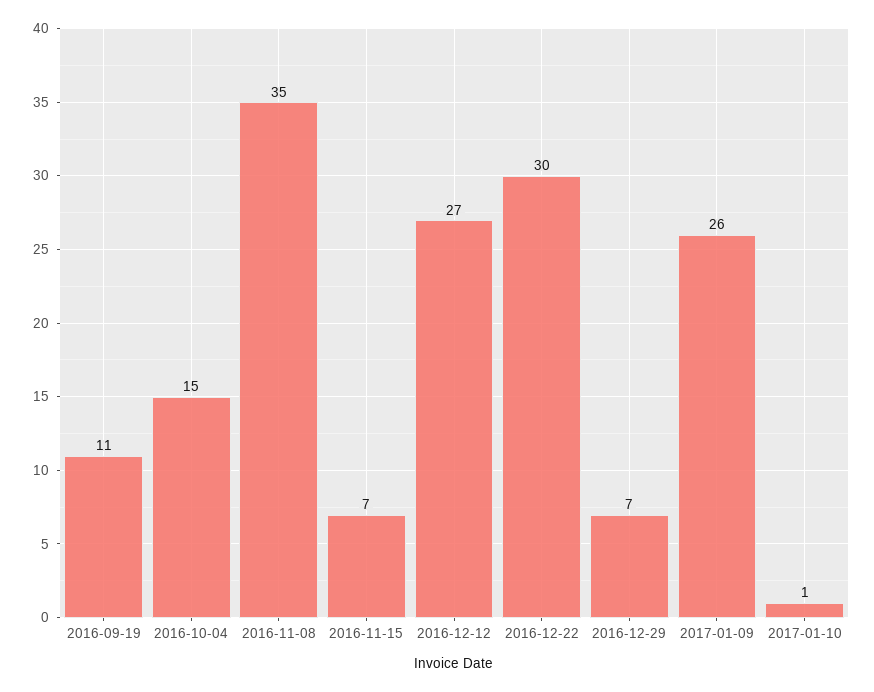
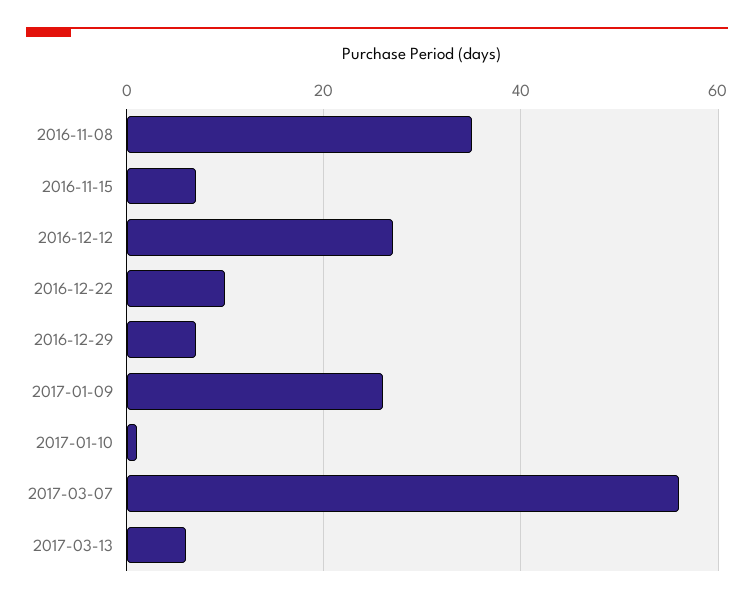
2016-09-19: 11 -> none
2016-10-04: 15 -> none
2016-12-22: 30 -> 10
2017-03-07: none -> 55
2017-03-13: none -> 5

